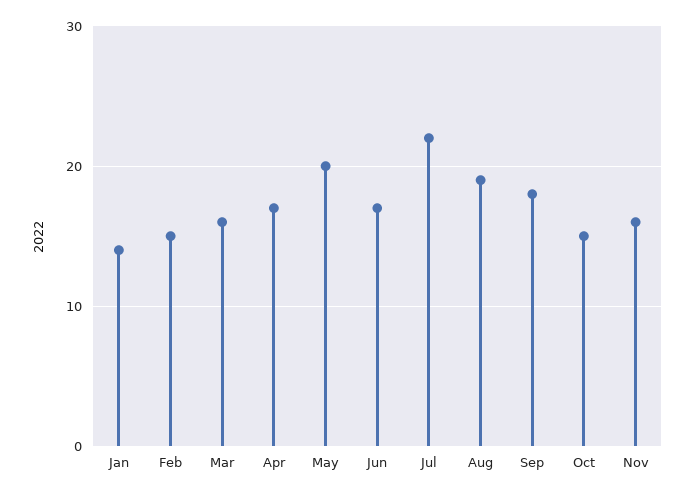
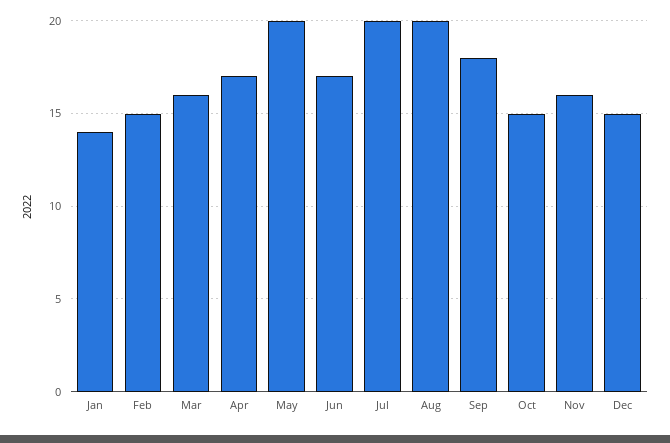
Jul: 22 -> 20
Aug: 19 -> 20
Dec: none -> 15

